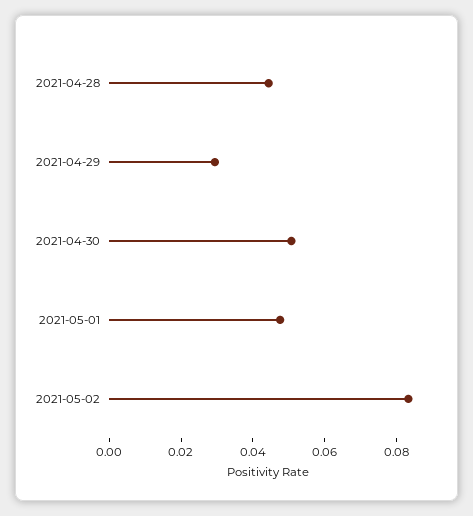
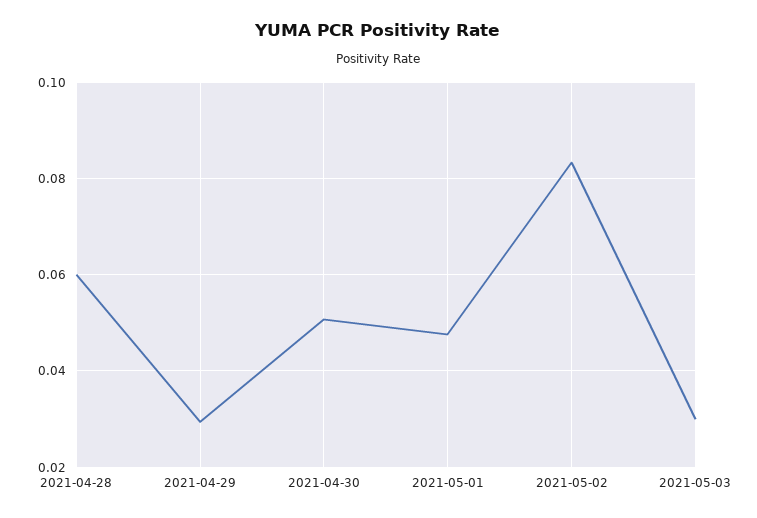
2021-04-28: 0.045 -> 0.06
2021-05-03: none -> 0.03

